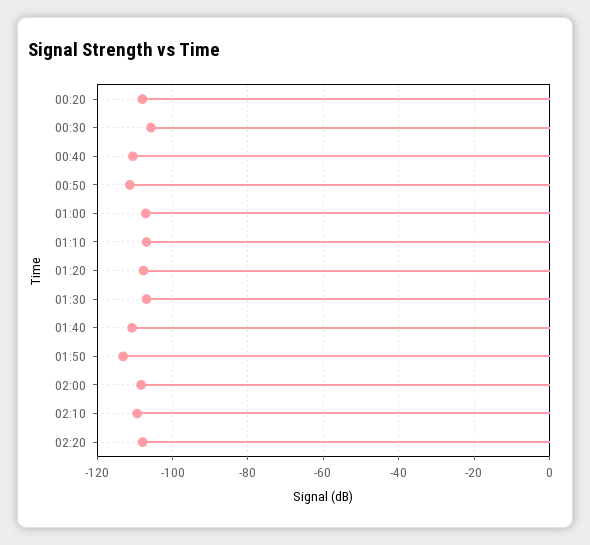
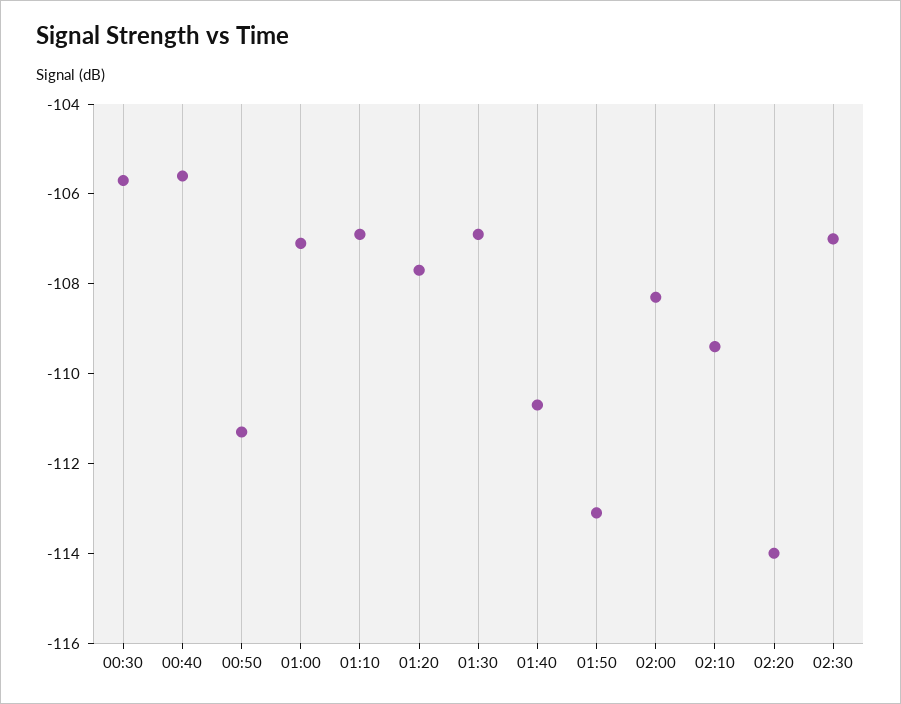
00:20: -108 -> none
00:40: -110 -> -105.5
02:20: -108 -> -114
02:30: none -> -107

